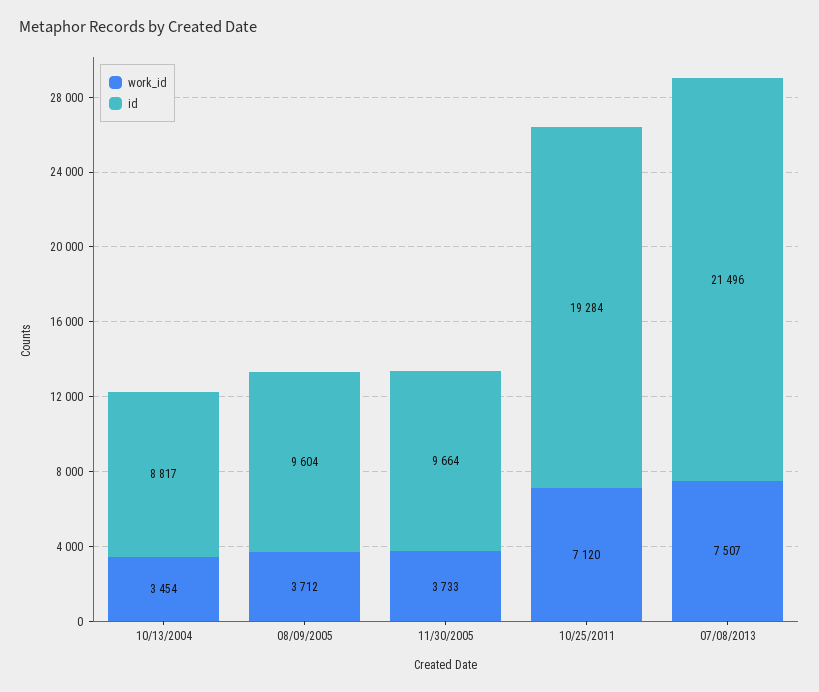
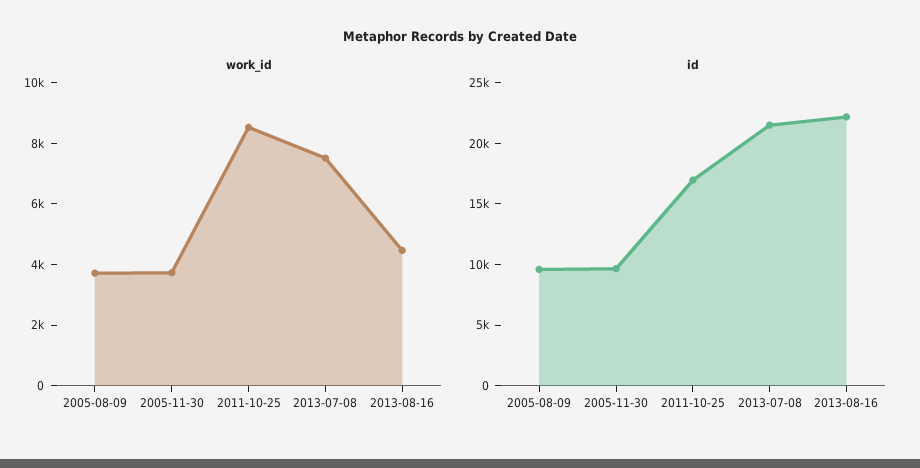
work_id, 10/13/2004: 3454 -> none
id, 10/13/2004: 8817 -> none
work_id, 10/25/2011: 7120 -> 8500
id, 10/25/2011: 19284 -> 17000
work_id, 2013-08-16: none -> 4500
id, 2013-08-16: none -> 22000

